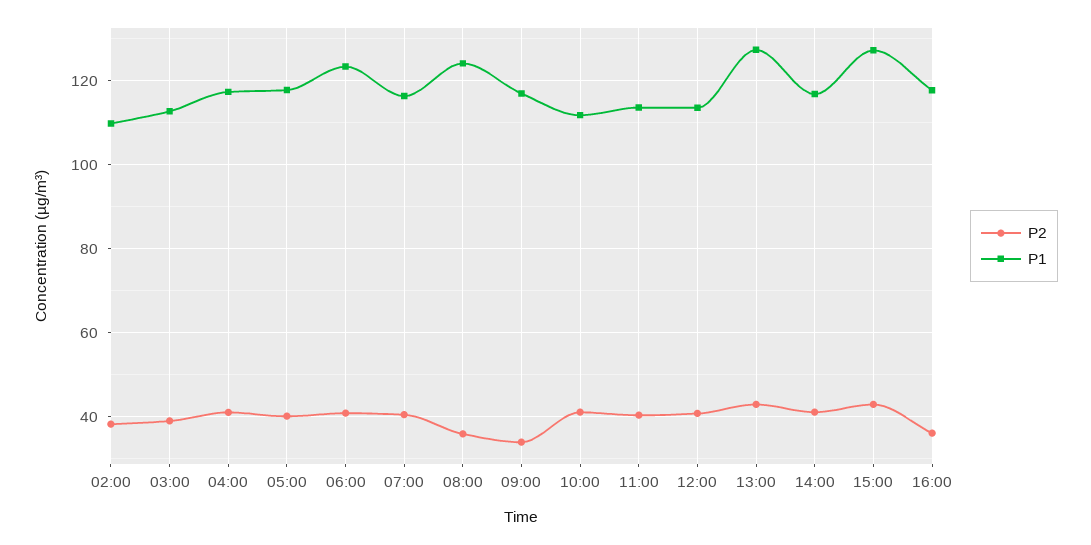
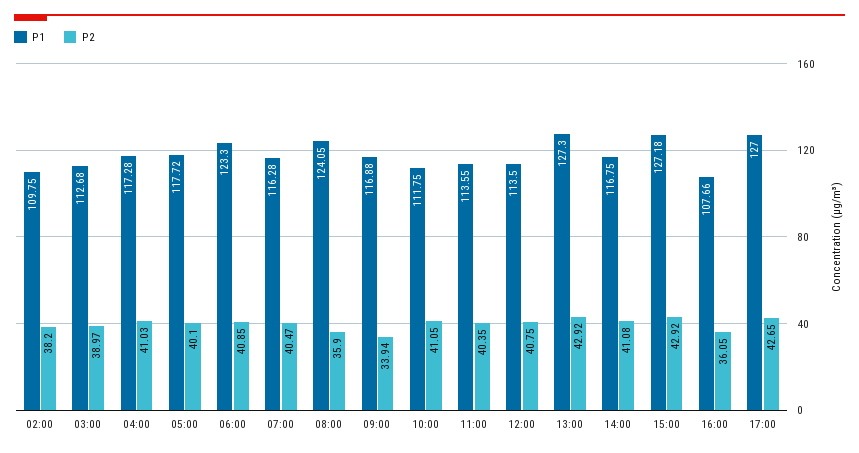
P1, 16:00: 118 -> 107.66
P1, 17:00: none -> 127
P2, 17:00: none -> 42.65

